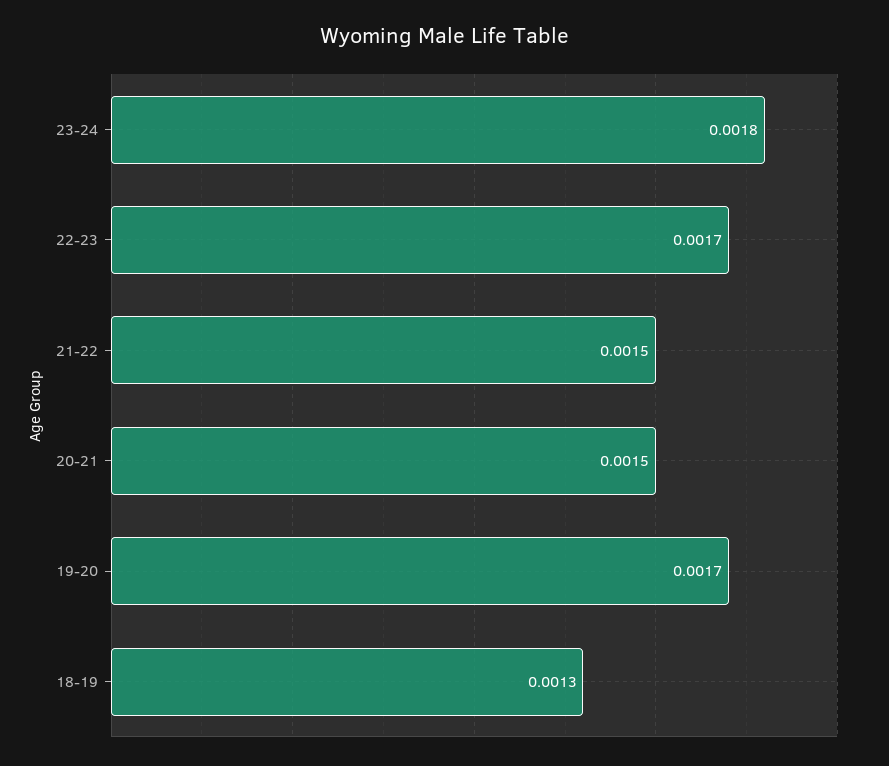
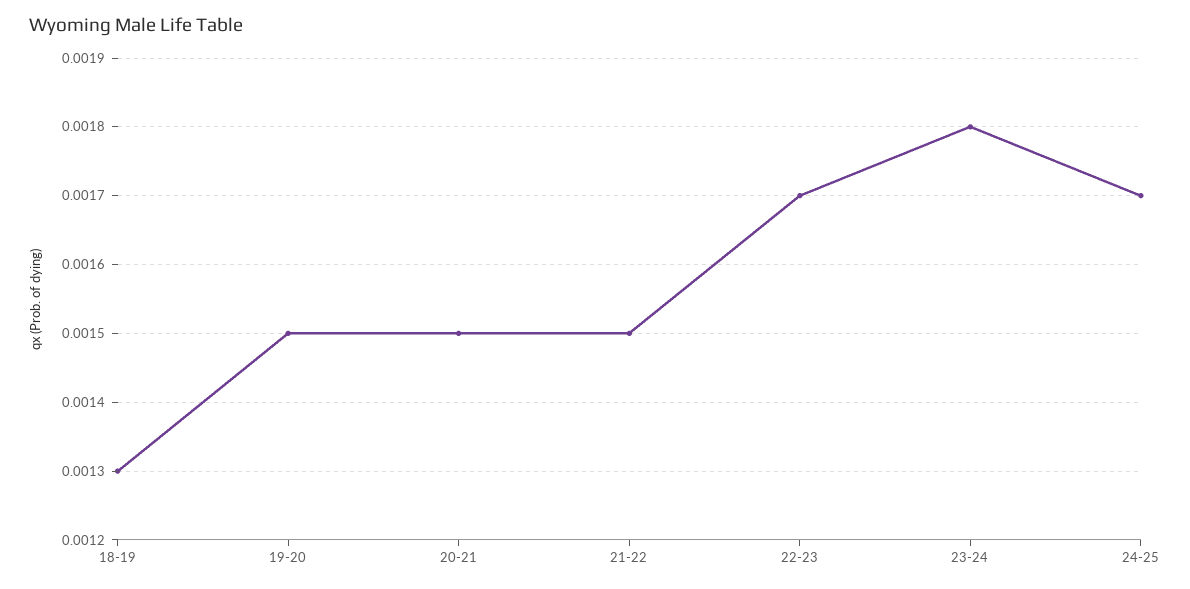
19-20: 0.0017 -> 0.0015
24-25: none -> 0.0017

